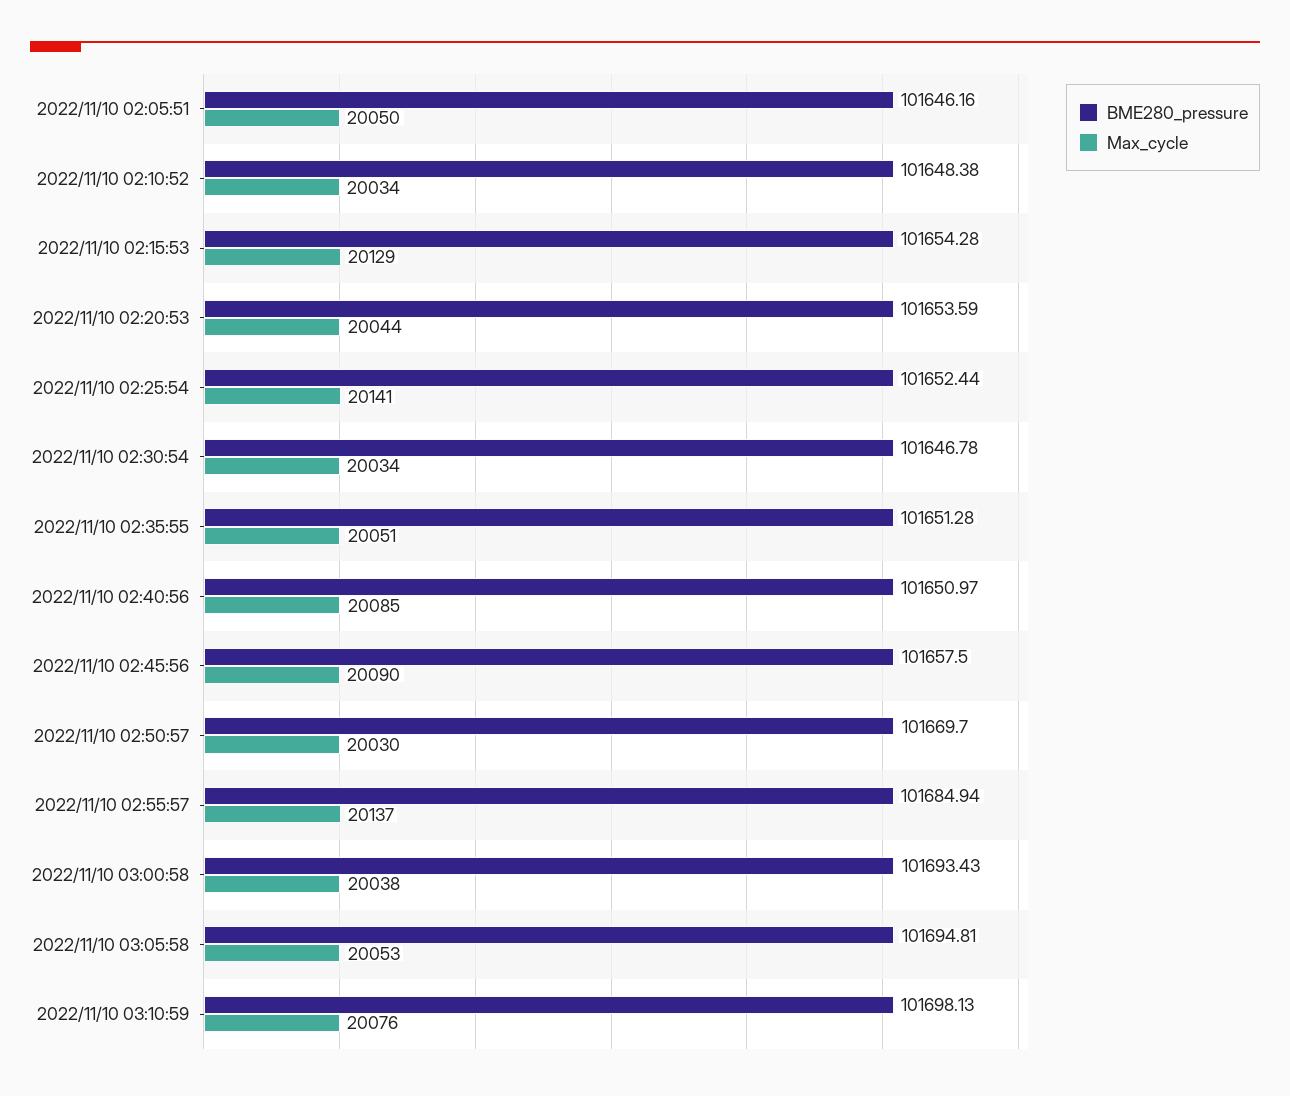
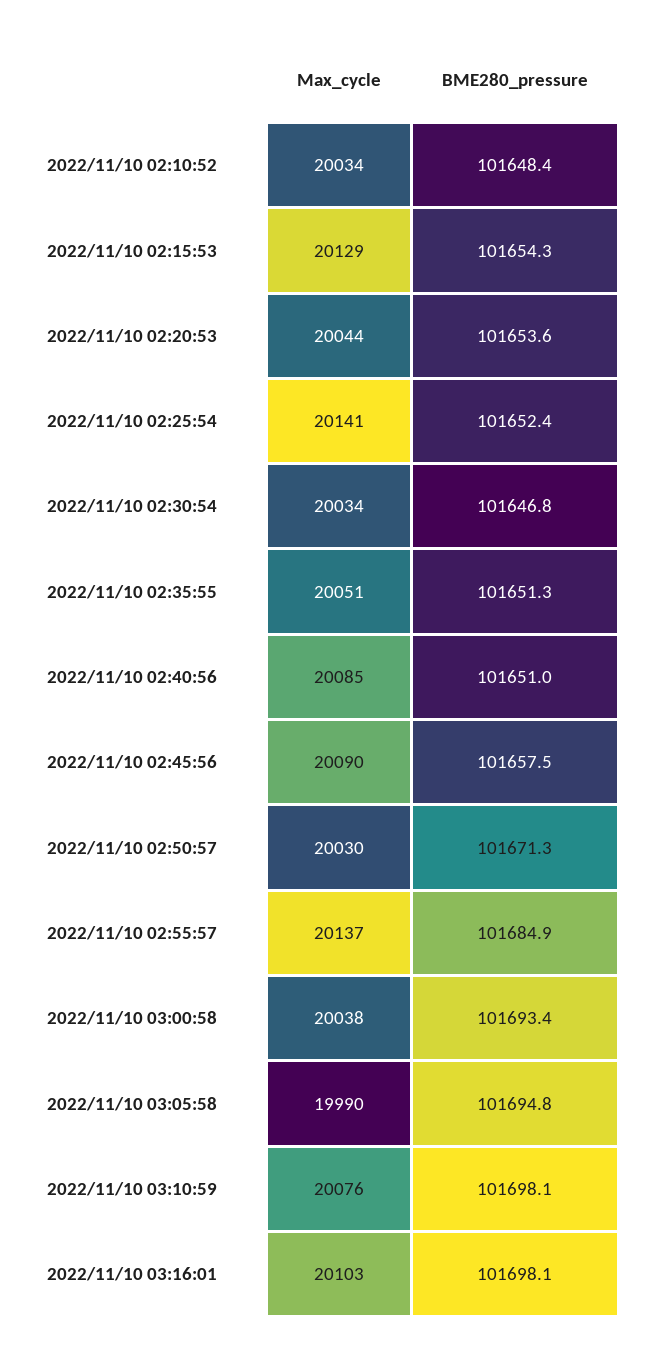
BME280_pressure, 2022/11/10 02:05:51: 101646.16 -> none
Max_cycle, 2022/11/10 02:05:51: 20050 -> none
BME280_pressure, 2022/11/10 02:50:57: 101669.7 -> 101671.3
Max_cycle, 2022/11/10 03:05:58: 20053 -> 19990
Max_cycle, 2022/11/10 03:16:01: none -> 20103
BME280_pressure, 2022/11/10 03:16:01: none -> 101698.1

